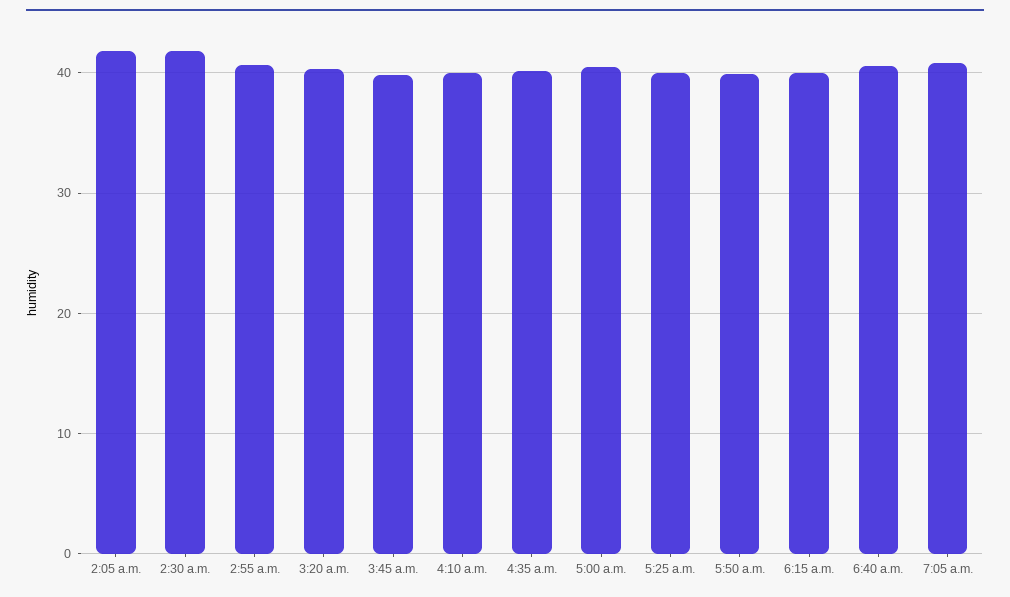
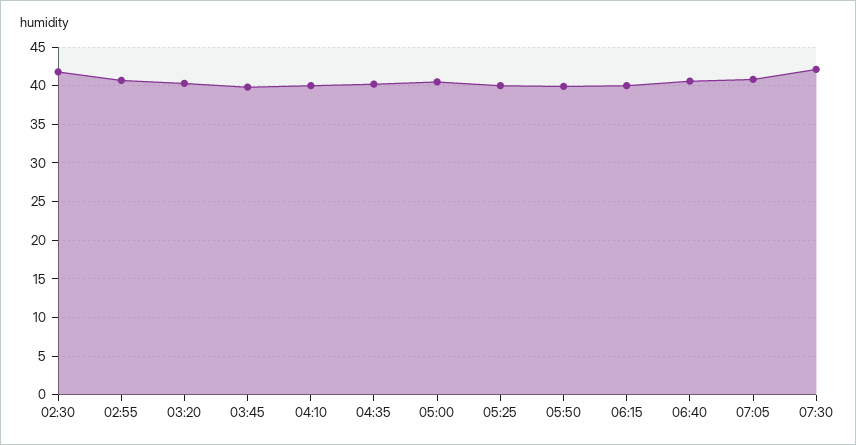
2:05 a.m.: 42 -> none
07:30: none -> 42

